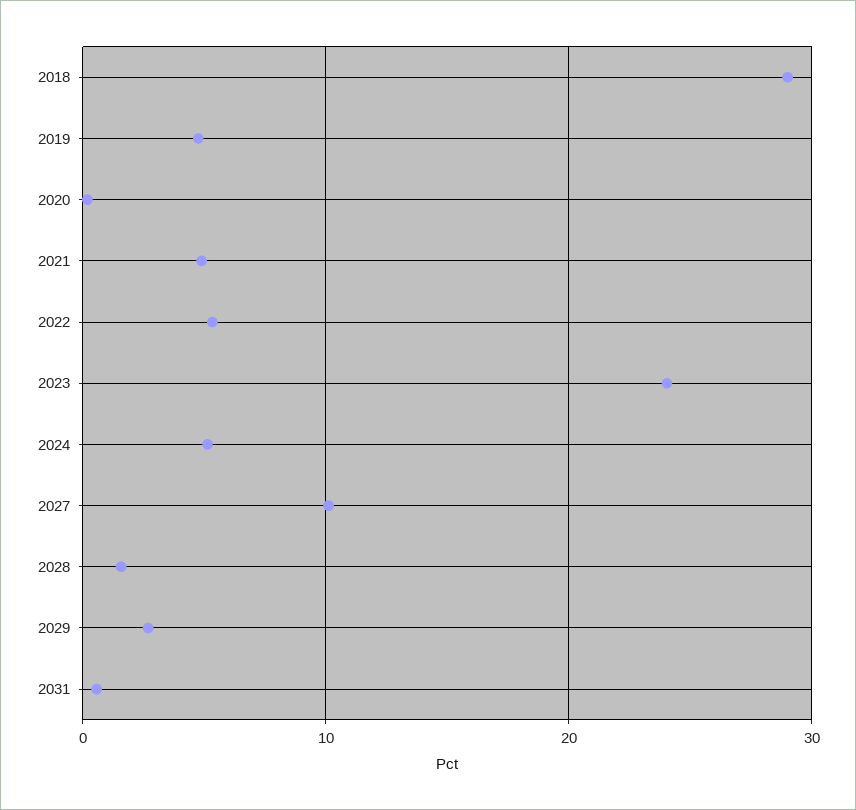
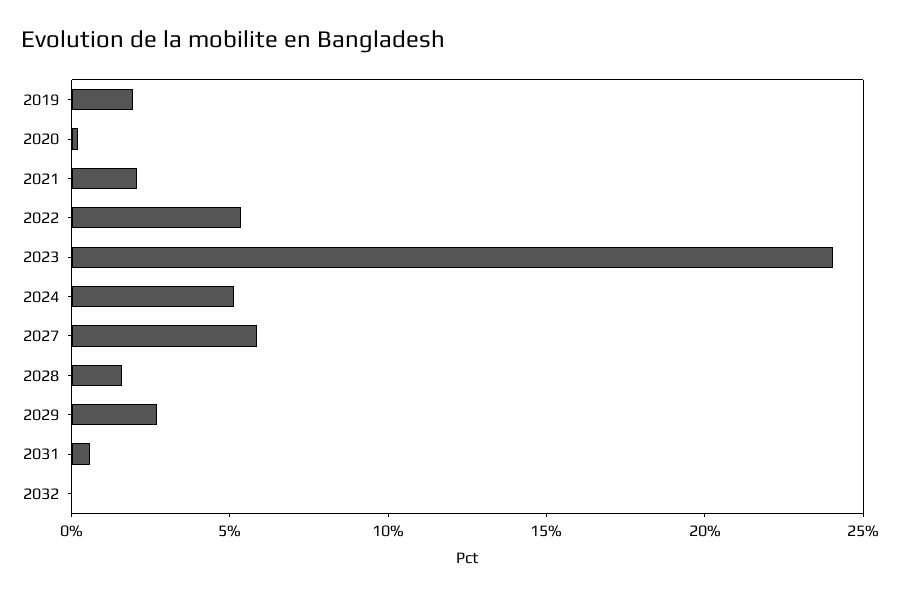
2018: 29 -> none
2019: 5 -> 2
2021: 5 -> 2
2027: 10 -> 6
2032: none -> 0

